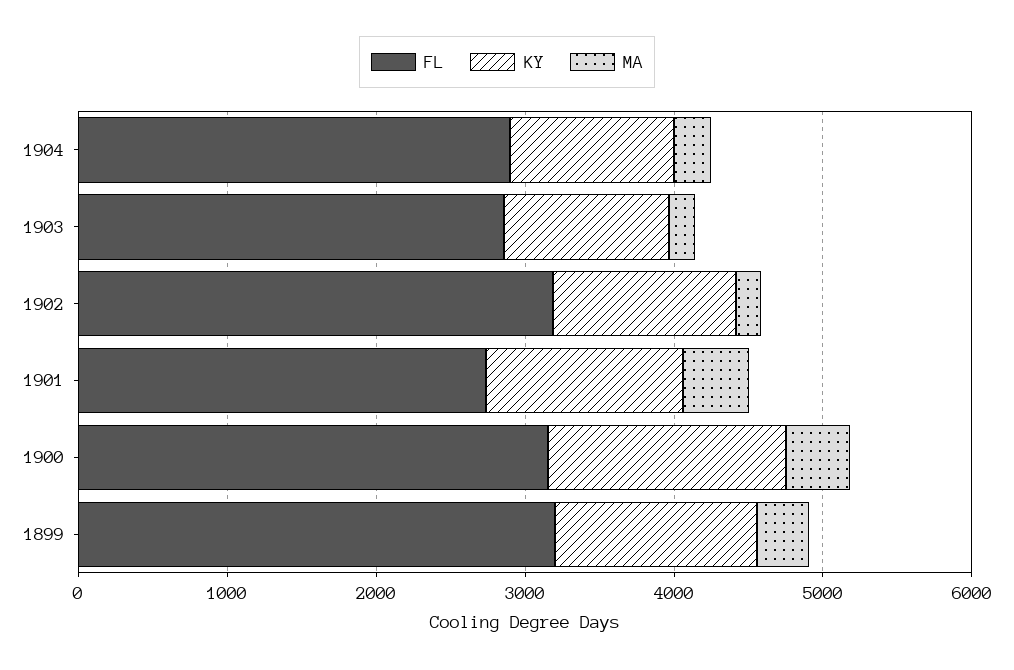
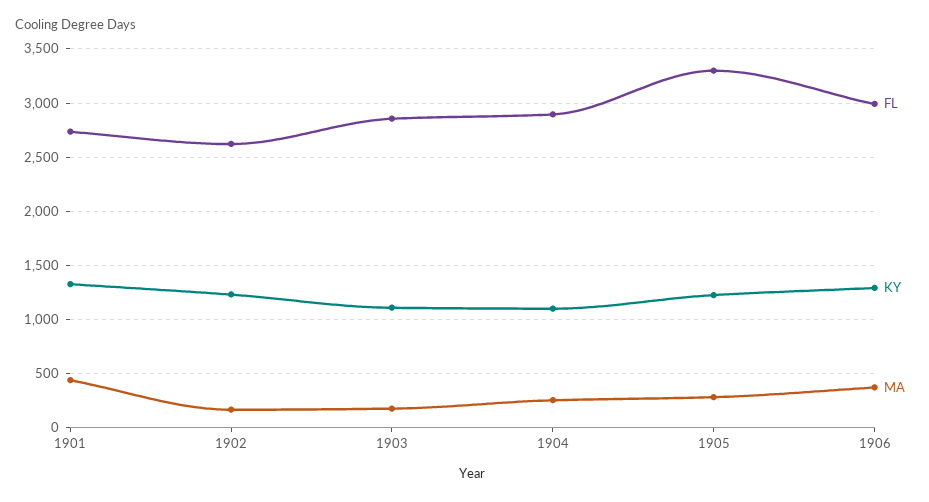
FL, 1902: 3200 -> 2600
FL, 1900: 3200 -> none
KY, 1900: 1600 -> none
MA, 1900: 400 -> none
FL, 1899: 3200 -> none
KY, 1899: 1400 -> none
MA, 1899: 400 -> none
FL, 1905: none -> 3300
KY, 1905: none -> 1200
MA, 1905: none -> 300
FL, 1906: none -> 3000
KY, 1906: none -> 1300
MA, 1906: none -> 400

